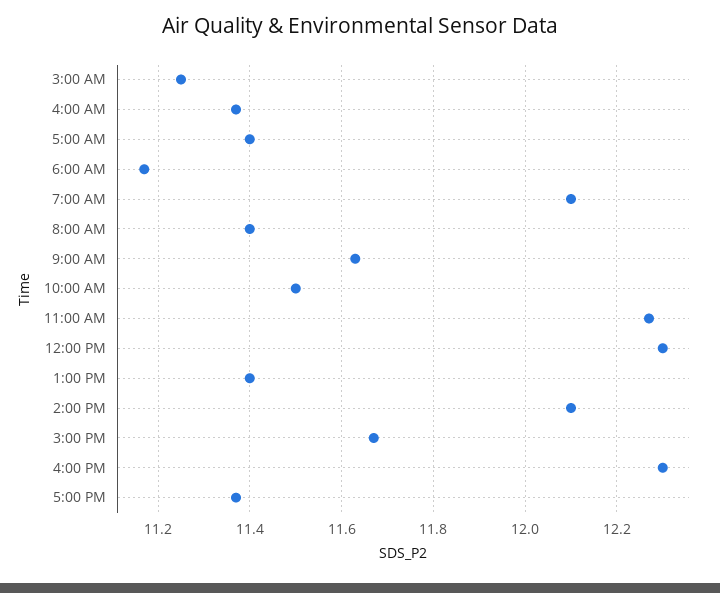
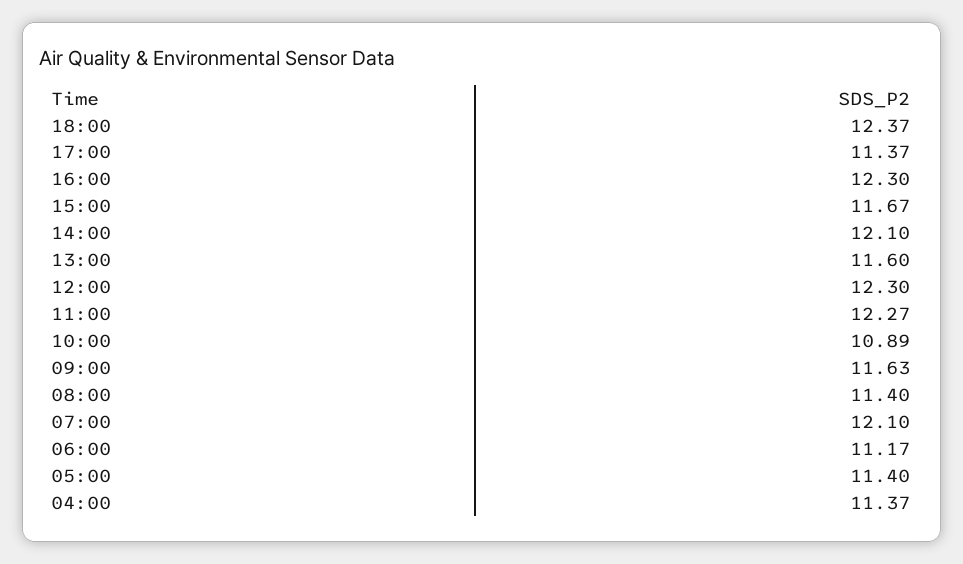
3:00 AM: 11.25 -> none
10:00 AM: 11.5 -> 10.89
1:00 PM: 11.4 -> 11.6
18:00: none -> 12.37

